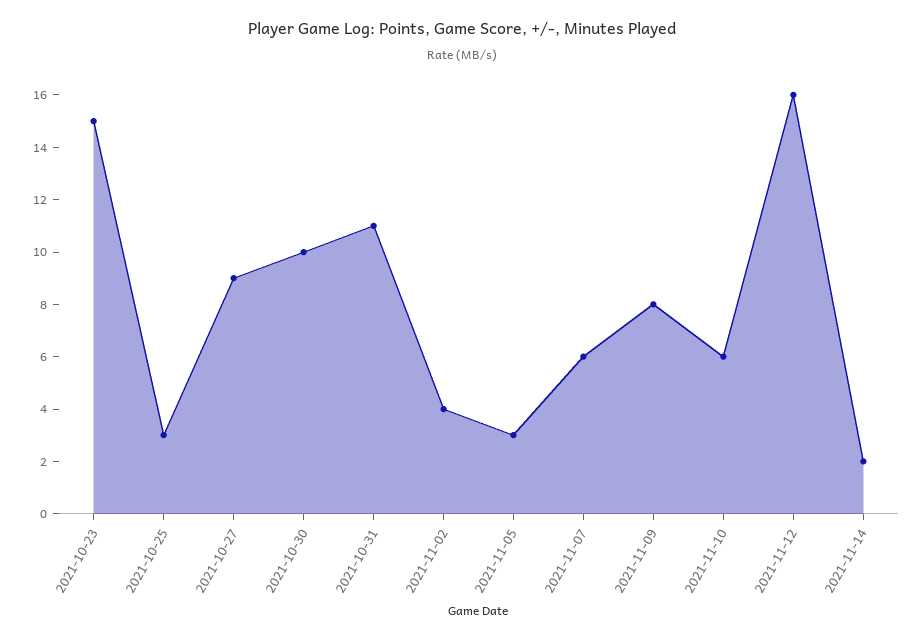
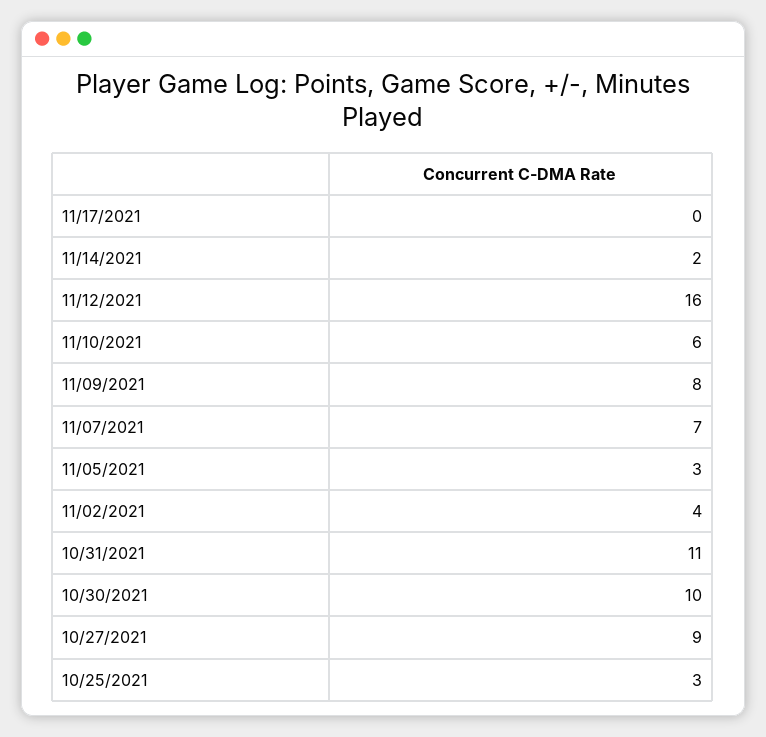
2021-10-23: 15 -> none
2021-11-07: 6 -> 7
11/17/2021: none -> 0

